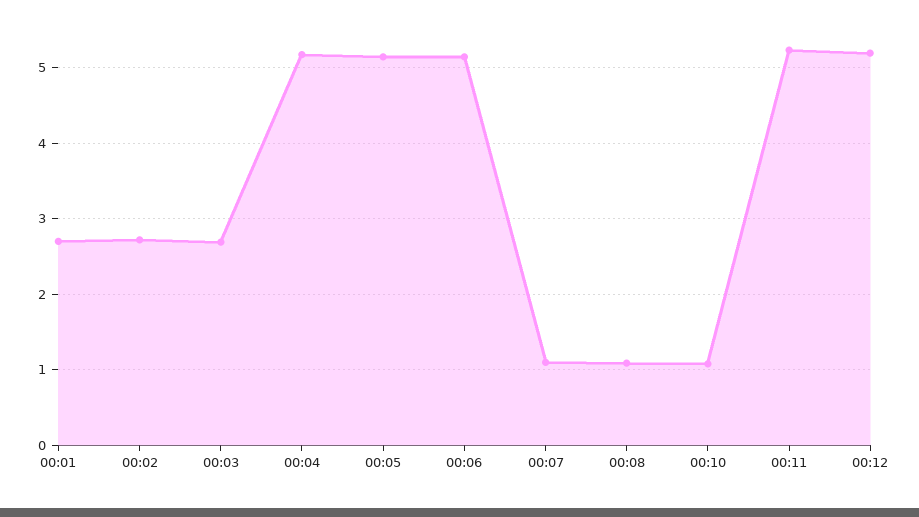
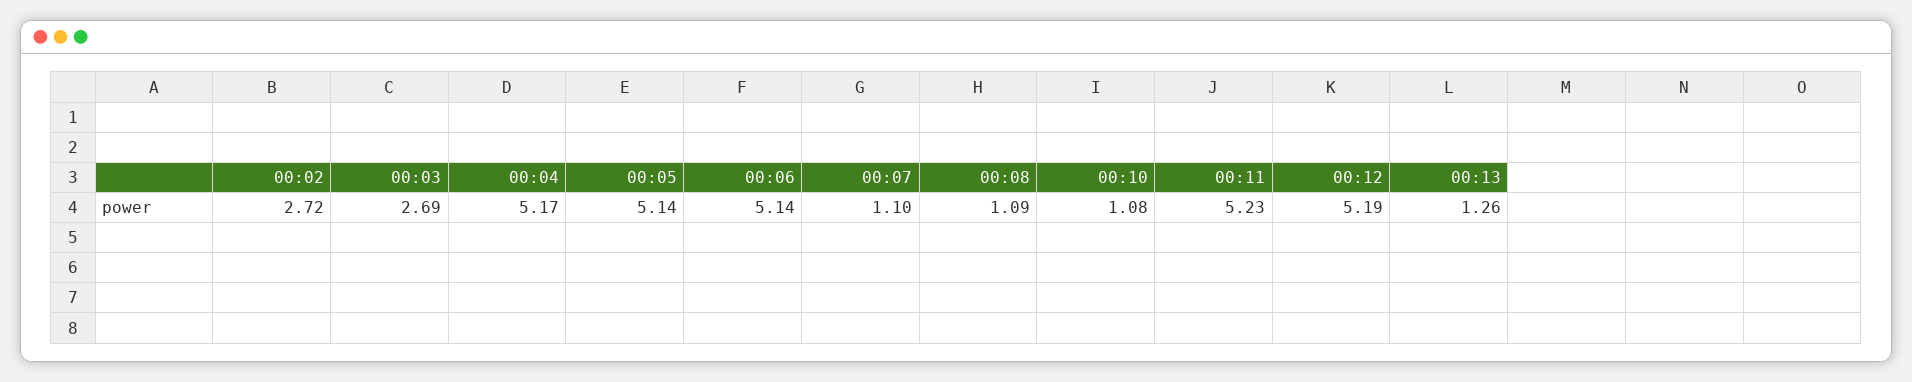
00:01: 2.7 -> none
00:13: none -> 1.26

